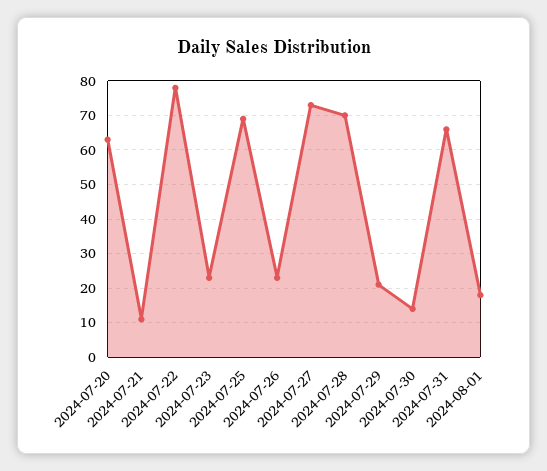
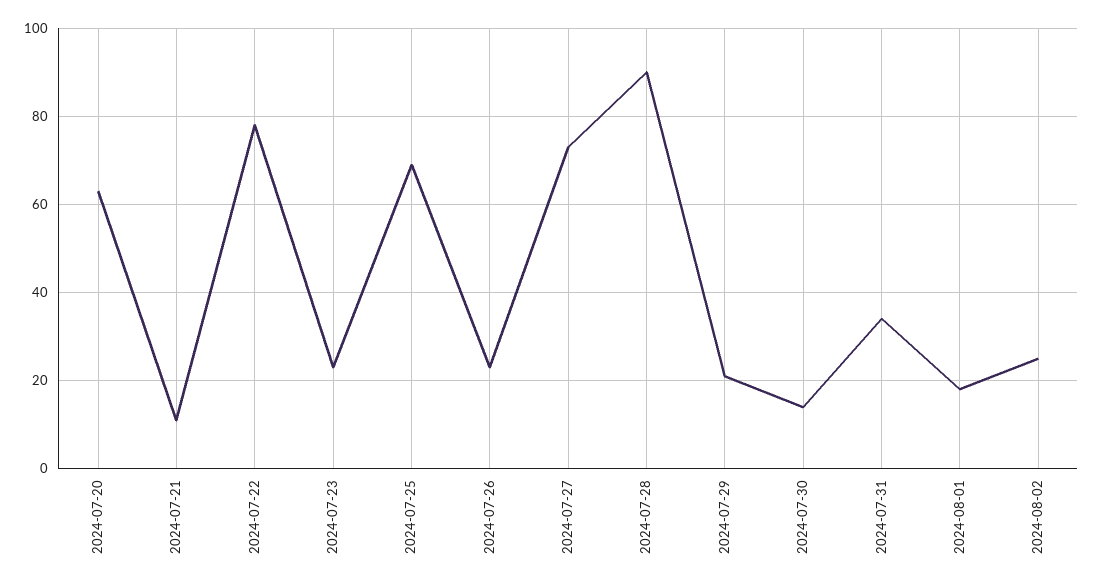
2024-07-28: 70 -> 90
2024-07-31: 65 -> 35
2024-08-02: none -> 25

